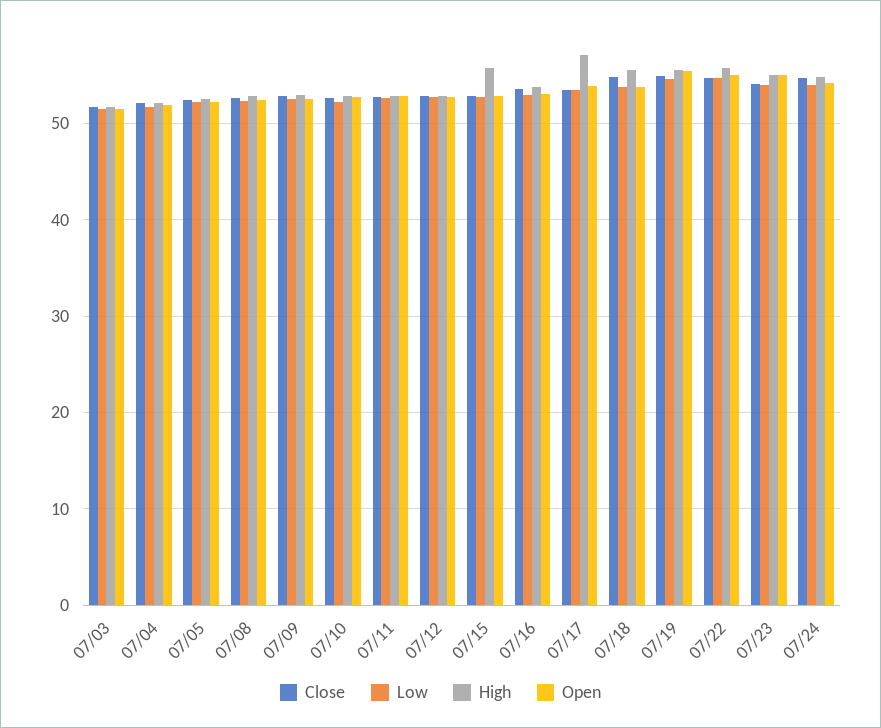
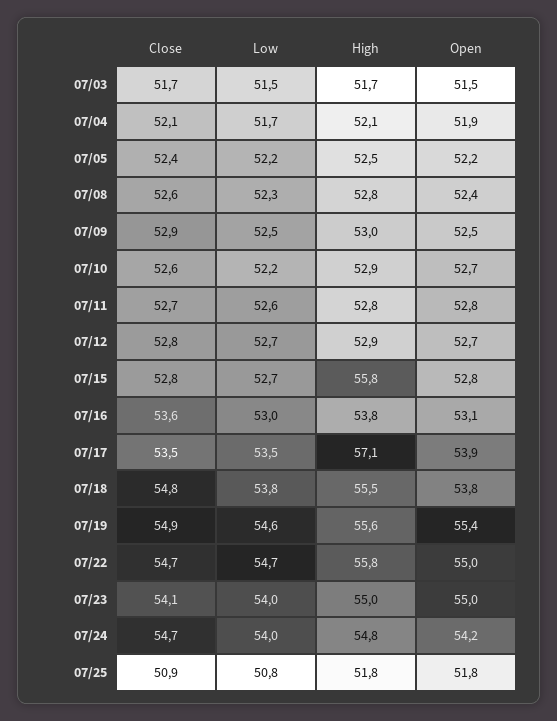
Close, 07/25: none -> 50.9
Low, 07/25: none -> 50.8
High, 07/25: none -> 51.8
Open, 07/25: none -> 51.8

